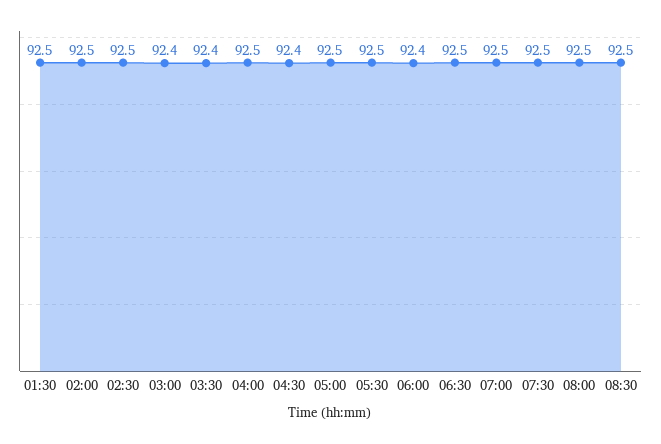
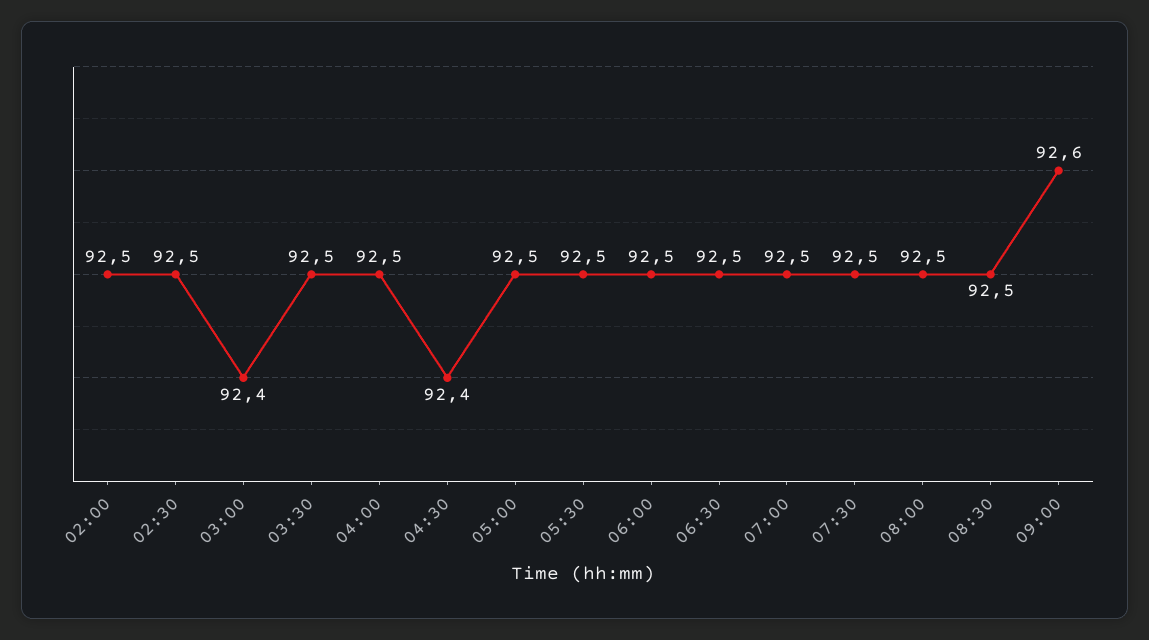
01:30: 92.5 -> none
03:30: 92.4 -> 92.5
06:00: 92.4 -> 92.5
09:00: none -> 92.6

